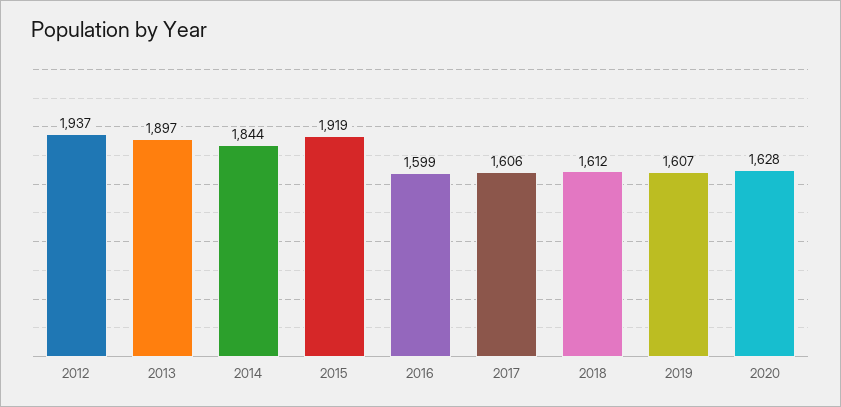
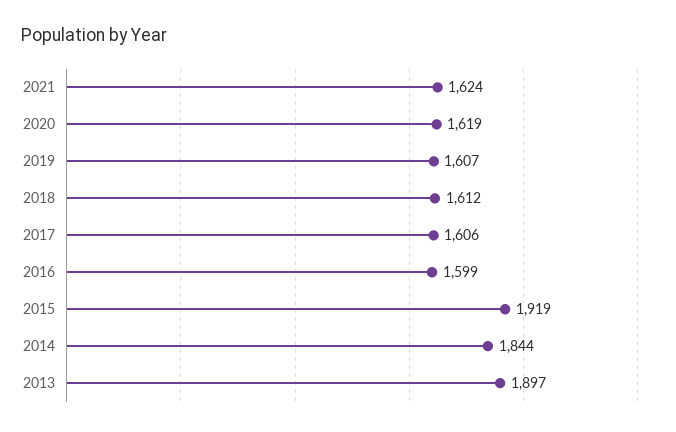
2012: 1937 -> none
2020: 1628 -> 1619
2021: none -> 1624

